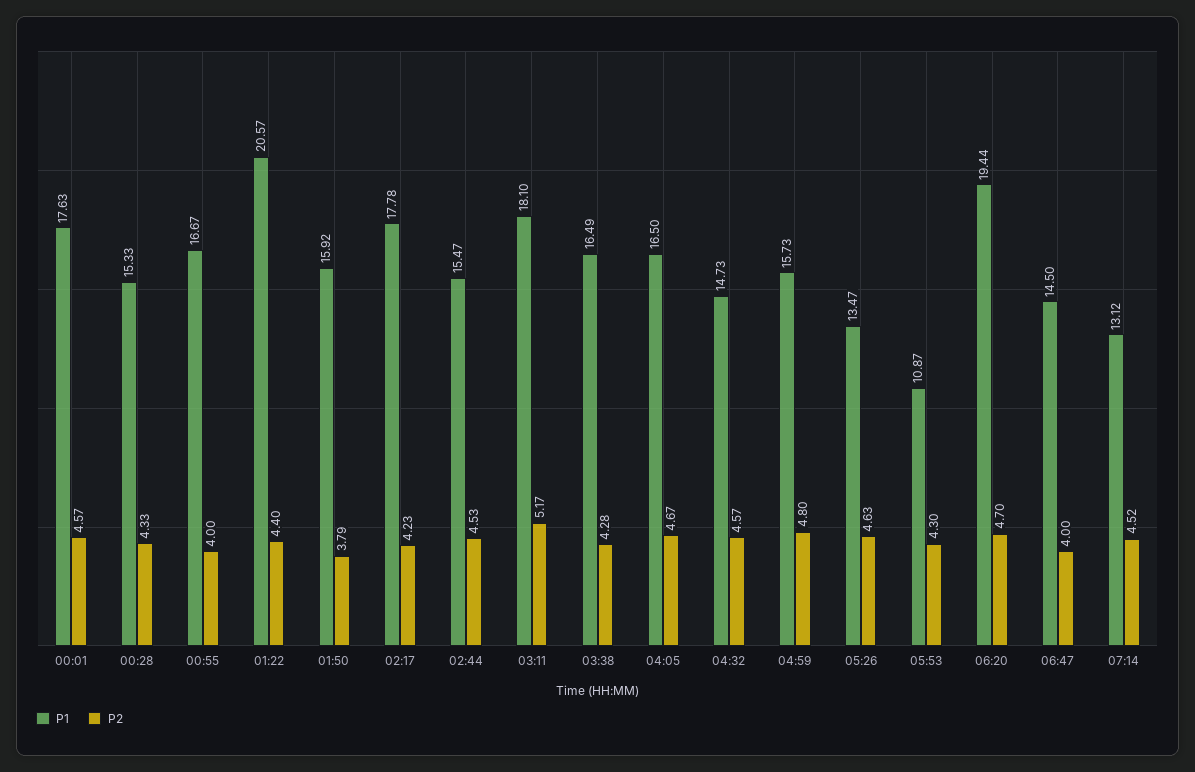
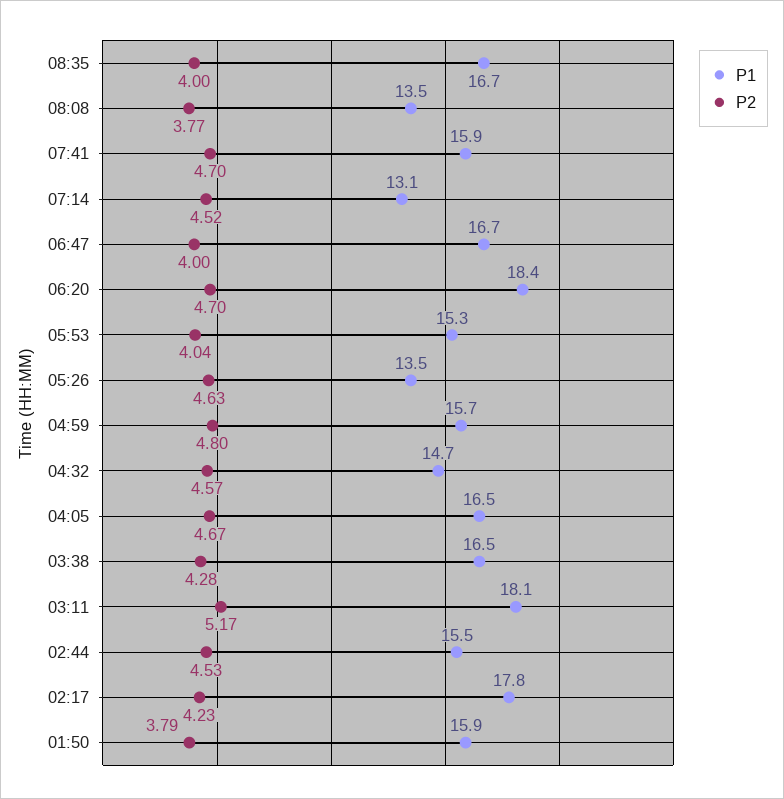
P1, 00:01: 17.63 -> none
P2, 00:01: 4.57 -> none
P1, 00:28: 15.33 -> none
P2, 00:28: 4.33 -> none
P1, 00:55: 16.67 -> none
P2, 00:55: 4 -> none
P1, 01:22: 20.57 -> none
P2, 01:22: 4.4 -> none
P1, 05:53: 10.87 -> 15.3
P2, 05:53: 4.3 -> 4.04
P1, 06:20: 19.44 -> 18.4
P1, 06:47: 14.5 -> 16.7
P1, 08:35: none -> 16.7
P2, 08:35: none -> 4
P1, 08:08: none -> 13.5
P2, 08:08: none -> 3.77
P1, 07:41: none -> 15.9
P2, 07:41: none -> 4.7

